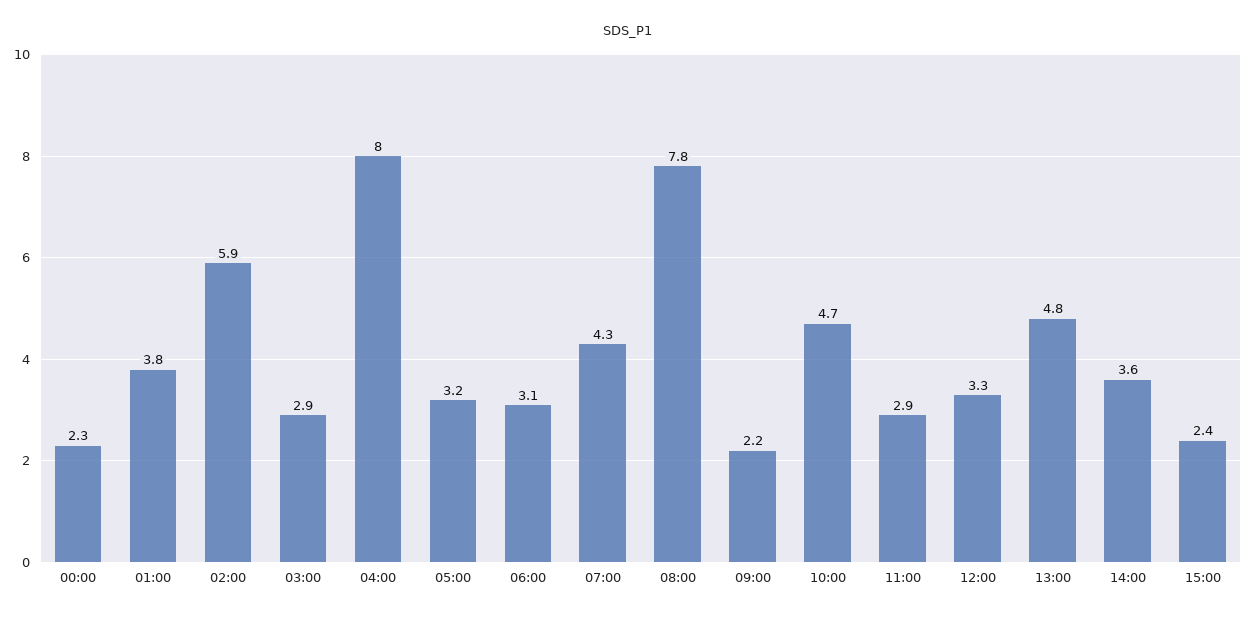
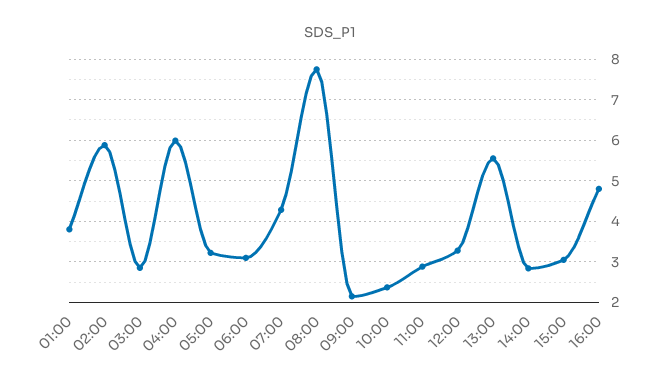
00:00: 2.3 -> none
04:00: 8 -> 6
10:00: 4.7 -> 2.4
13:00: 4.8 -> 5.6
14:00: 3.6 -> 2.8
15:00: 2.4 -> 3
16:00: none -> 4.8

